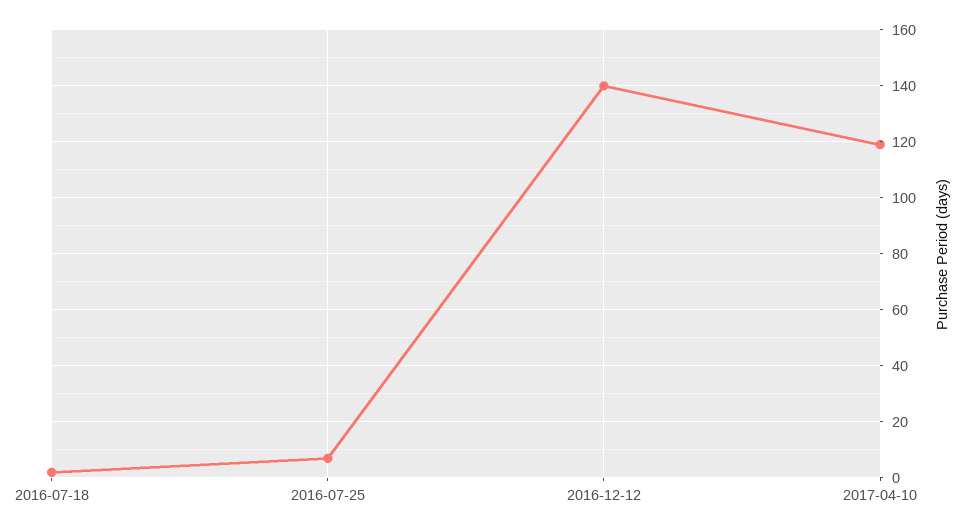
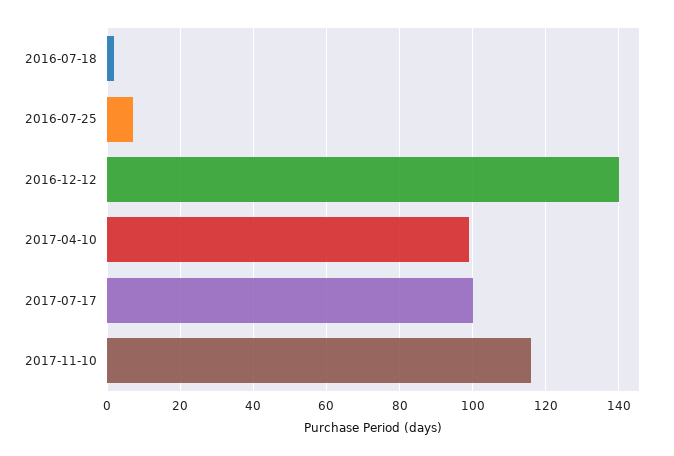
2017-04-10: 120 -> 100
2017-07-17: none -> 100
2017-11-10: none -> 115

